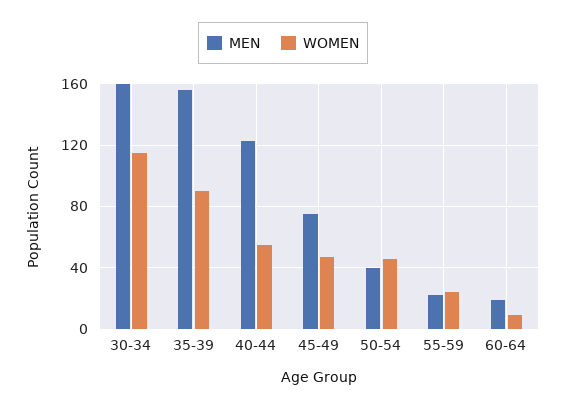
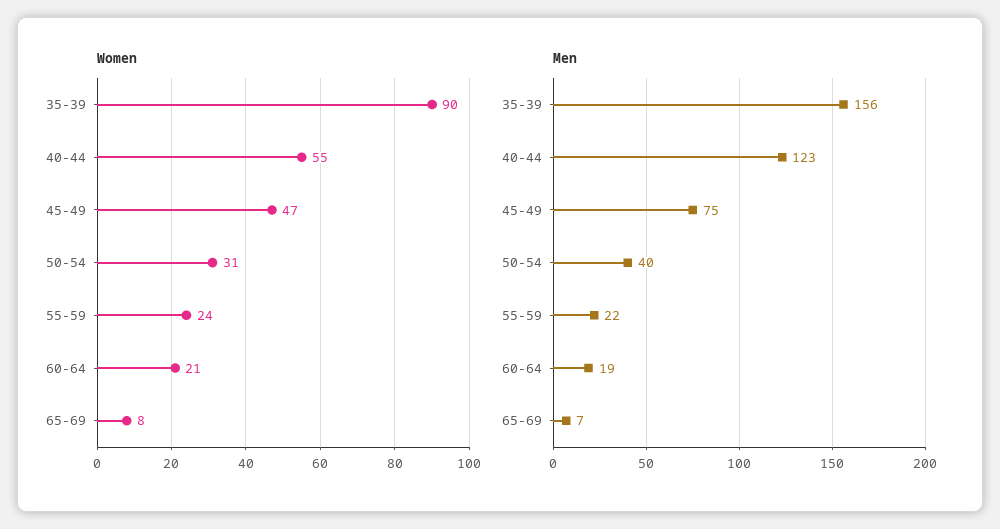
MEN, 30-34: 160 -> none
WOMEN, 30-34: 115 -> none
WOMEN, 50-54: 45 -> 31
WOMEN, 60-64: 10 -> 21
WOMEN, 65-69: none -> 8
MEN, 65-69: none -> 7

